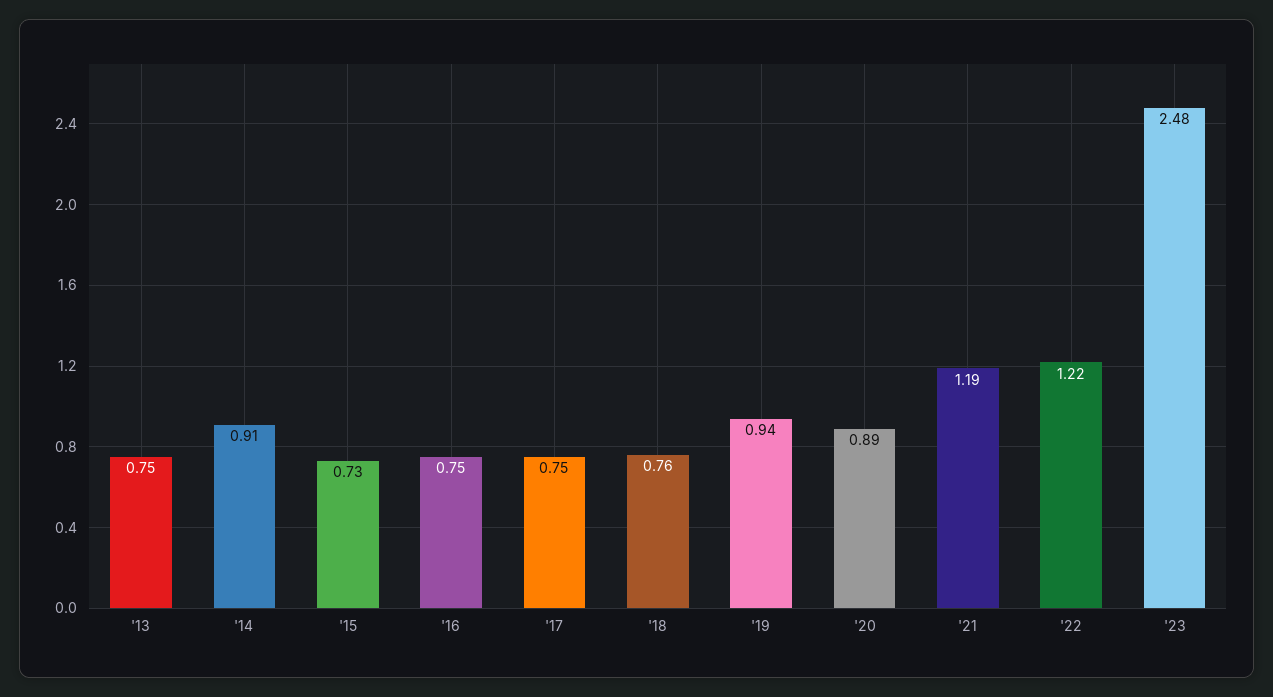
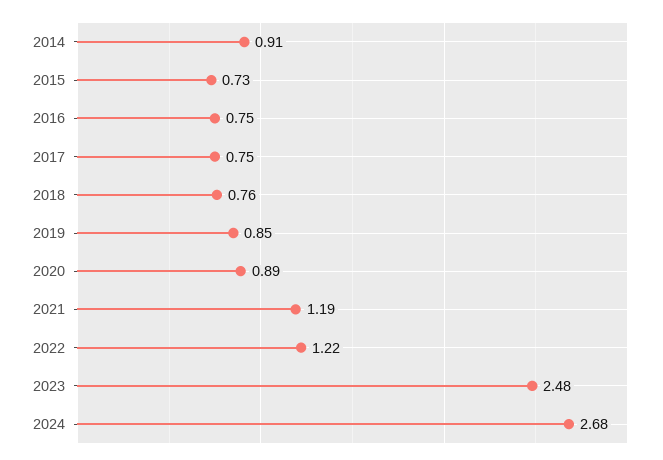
'13: 0.75 -> none
'19: 0.94 -> 0.85
2024: none -> 2.68

